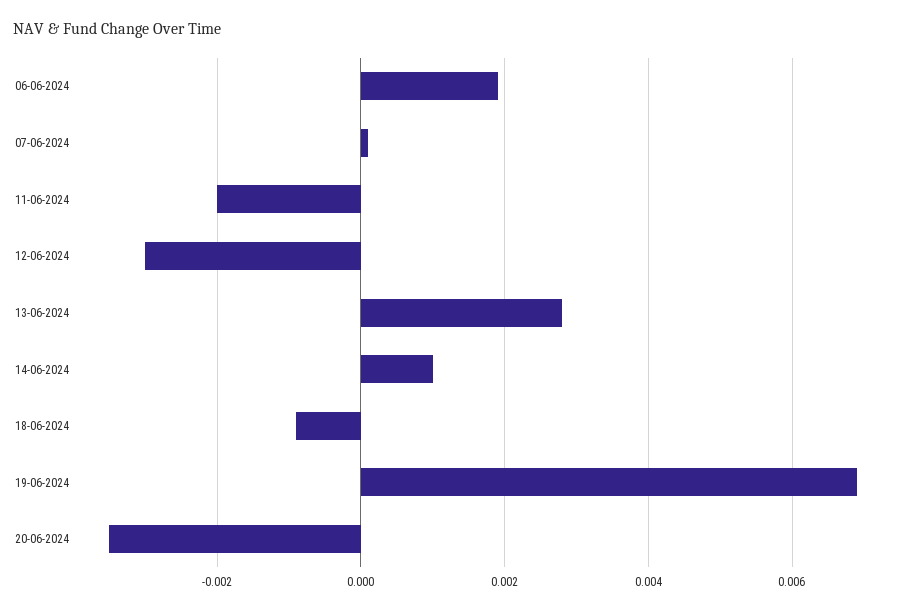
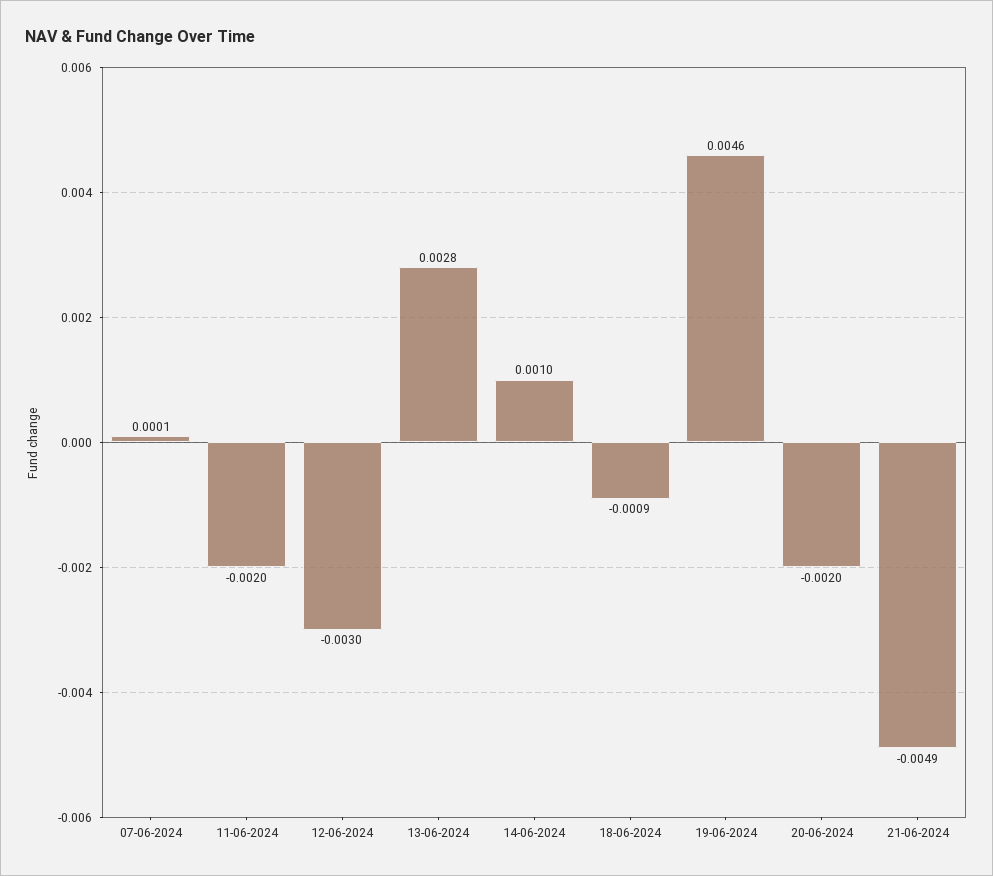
06-06-2024: 0.002 -> none
19-06-2024: 0.007 -> 0.0046
20-06-2024: -0.0035 -> -0.002
21-06-2024: none -> -0.0049

